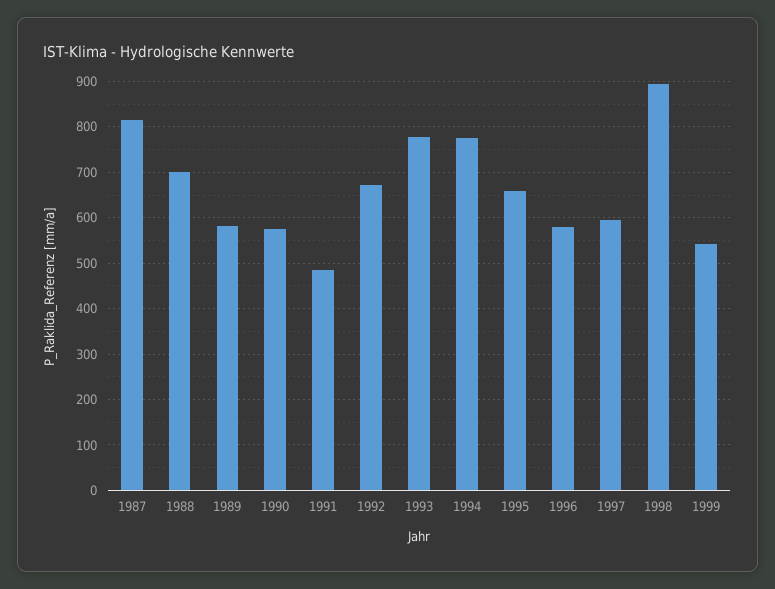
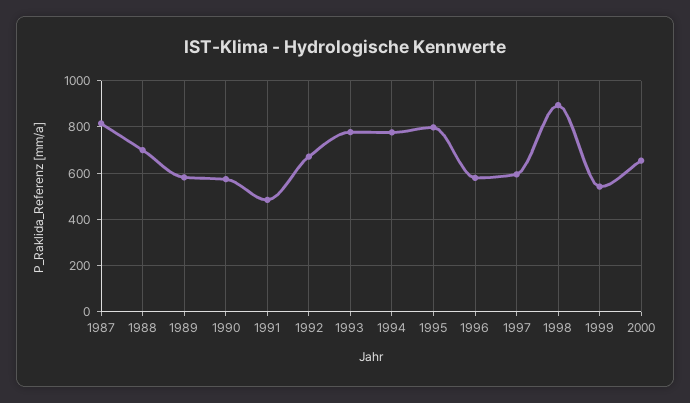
1995: 660 -> 800
2000: none -> 650

